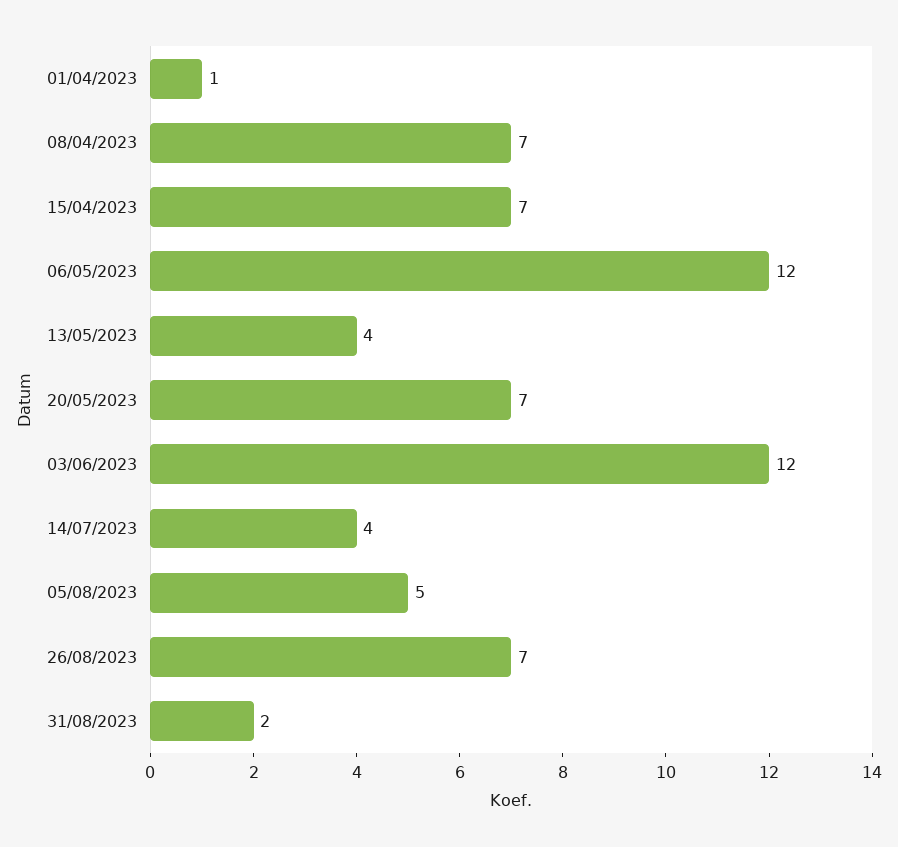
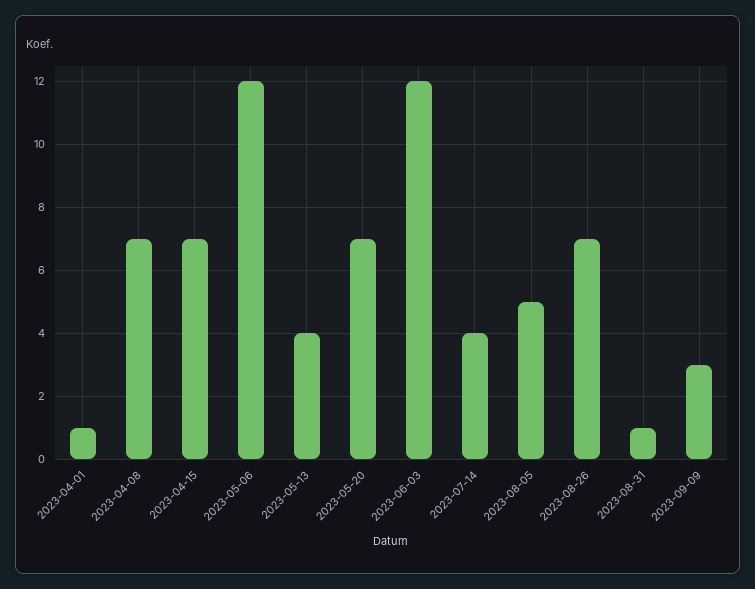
31/08/2023: 2 -> 1
2023-09-09: none -> 3

